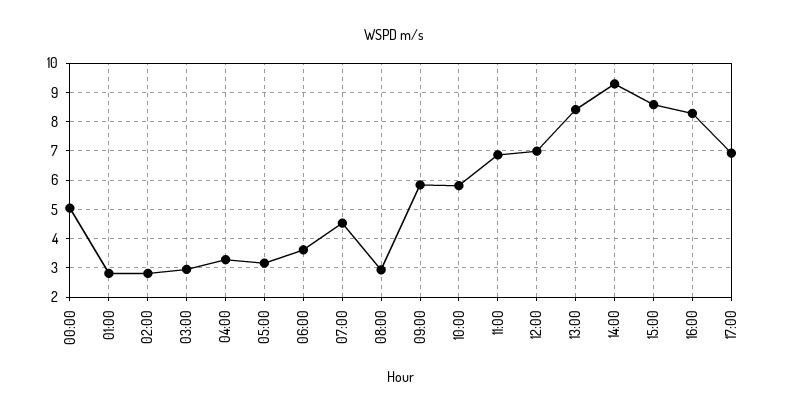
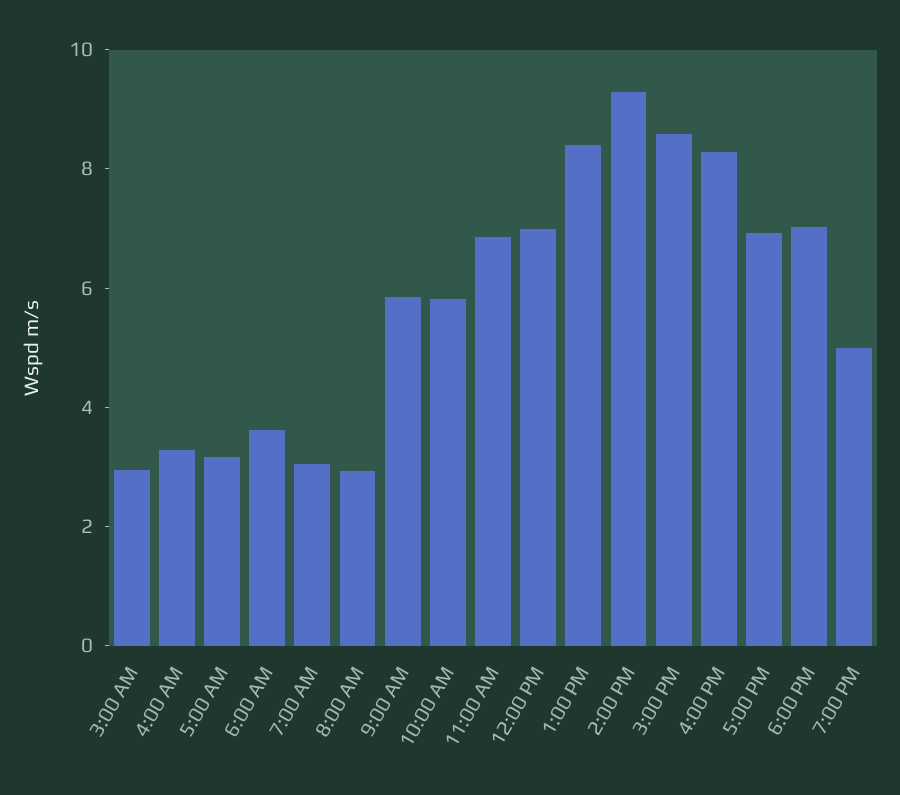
00:00: 5 -> none
01:00: 2.75 -> none
02:00: 2.75 -> none
07:00: 4.5 -> 3
6:00 PM: none -> 7
7:00 PM: none -> 5

